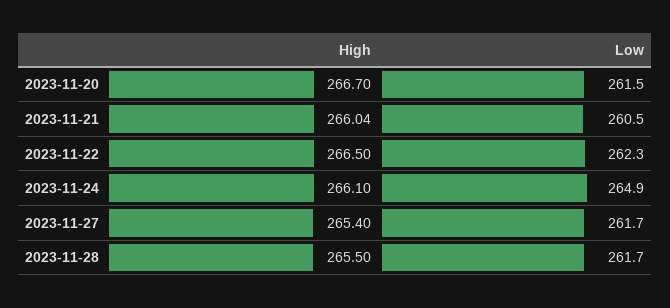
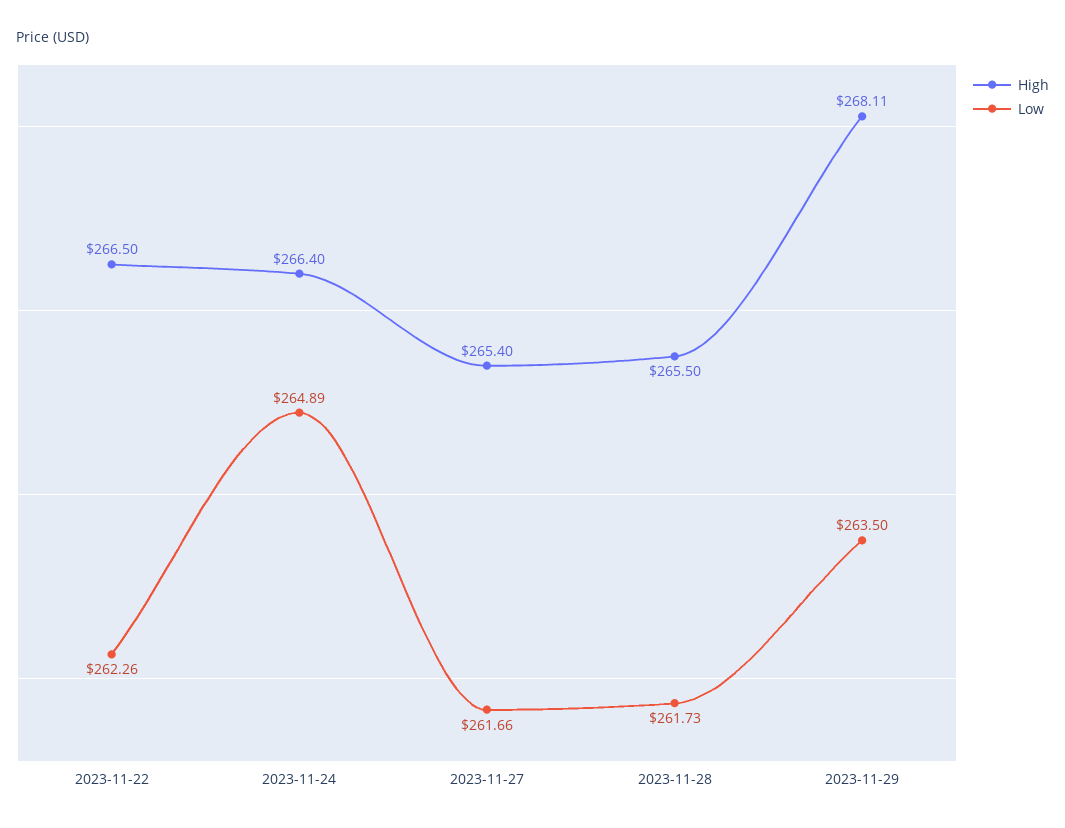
High, 2023-11-20: 266.7 -> none
Low, 2023-11-20: 261.5 -> none
High, 2023-11-21: 266.04 -> none
Low, 2023-11-21: 260.5 -> none
High, 2023-11-24: 266.1 -> 266.4
High, 2023-11-29: none -> 268.11
Low, 2023-11-29: none -> 263.5

